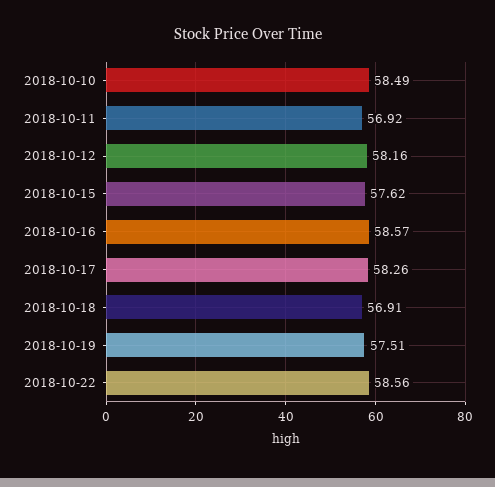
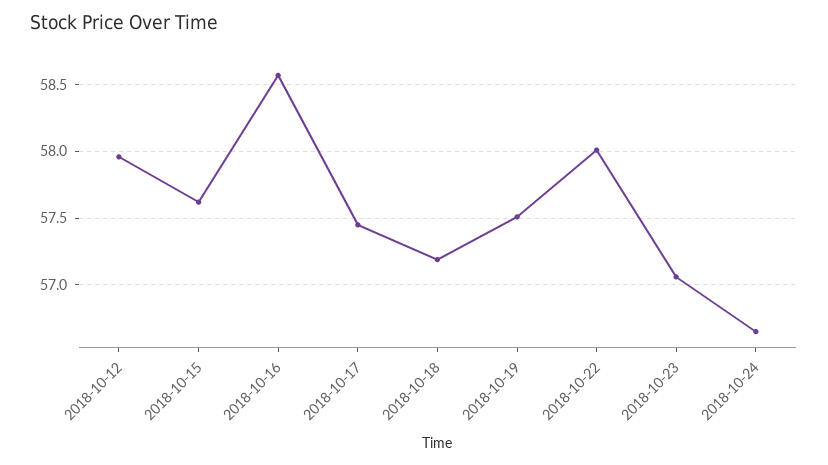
2018-10-10: 58.49 -> none
2018-10-11: 56.92 -> none
2018-10-12: 58.16 -> 57.95
2018-10-17: 58.26 -> 57.45
2018-10-18: 56.91 -> 57.2
2018-10-22: 58.56 -> 58
2018-10-23: none -> 57.05
2018-10-24: none -> 56.65

